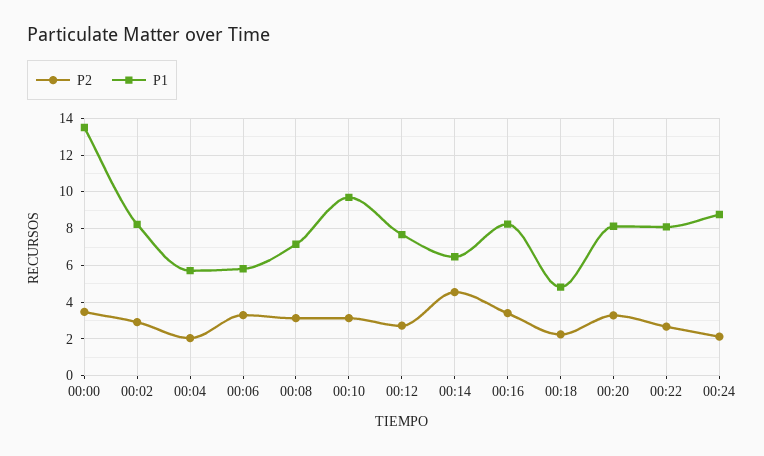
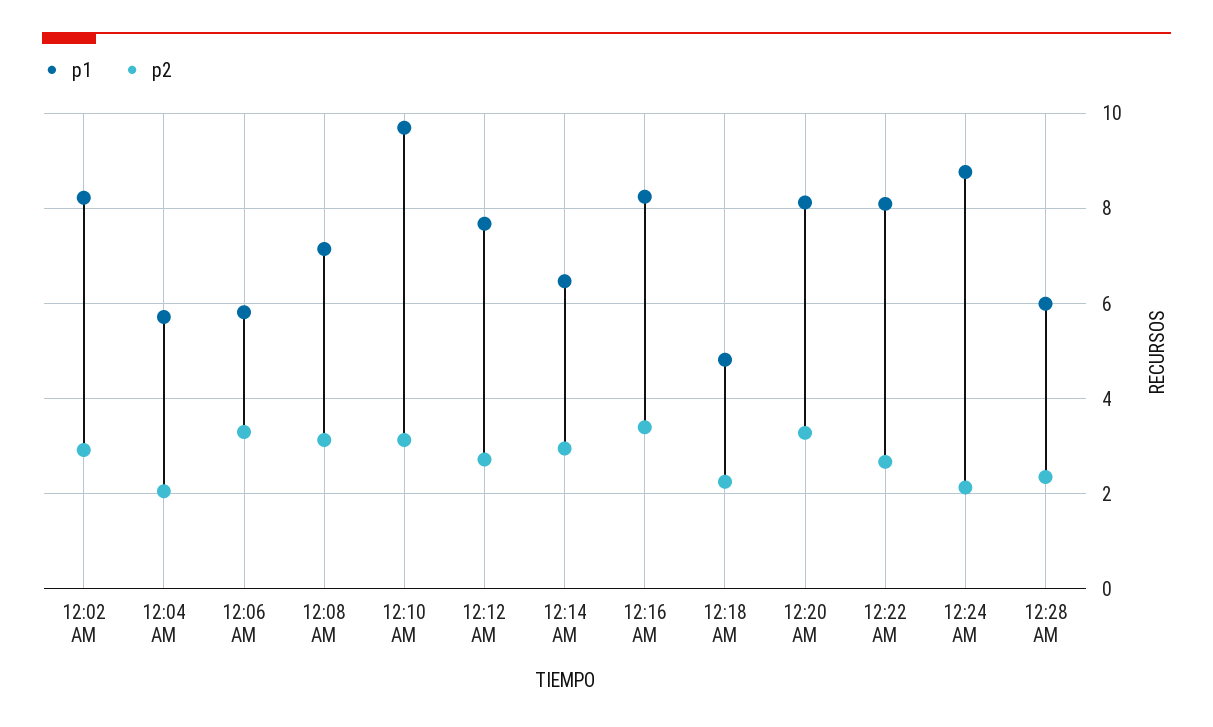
P2, 00:00: 3.5 -> none
P1, 00:00: 13.5 -> none
P2, 00:14: 4.5 -> 3
P1, 12:28 AM: none -> 6
P2, 12:28 AM: none -> 2.4

